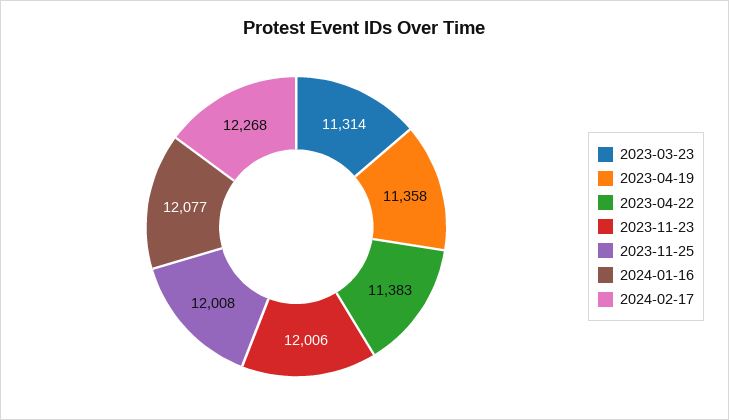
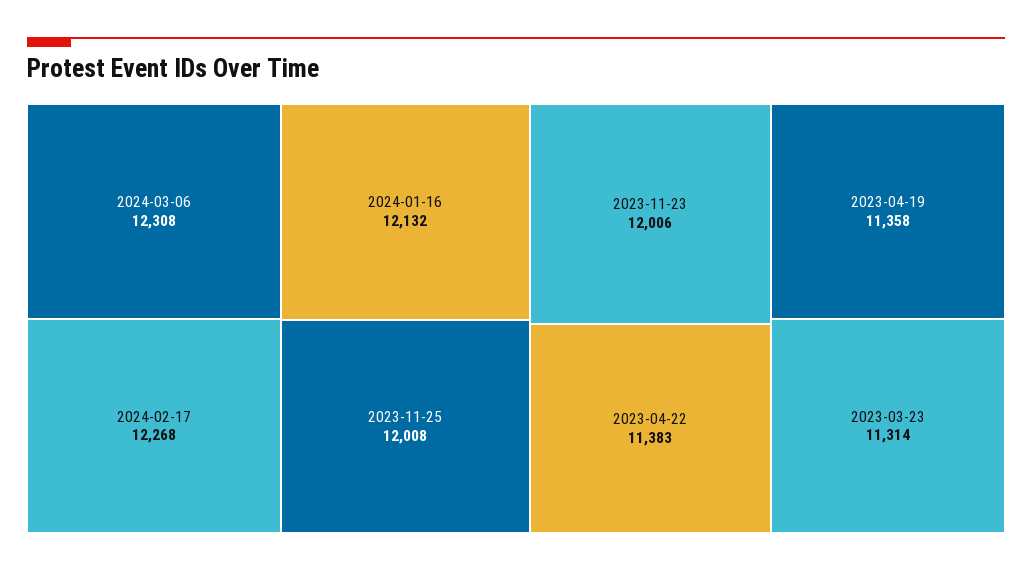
2024-01-16: 12077 -> 12132
2024-03-06: none -> 12308

